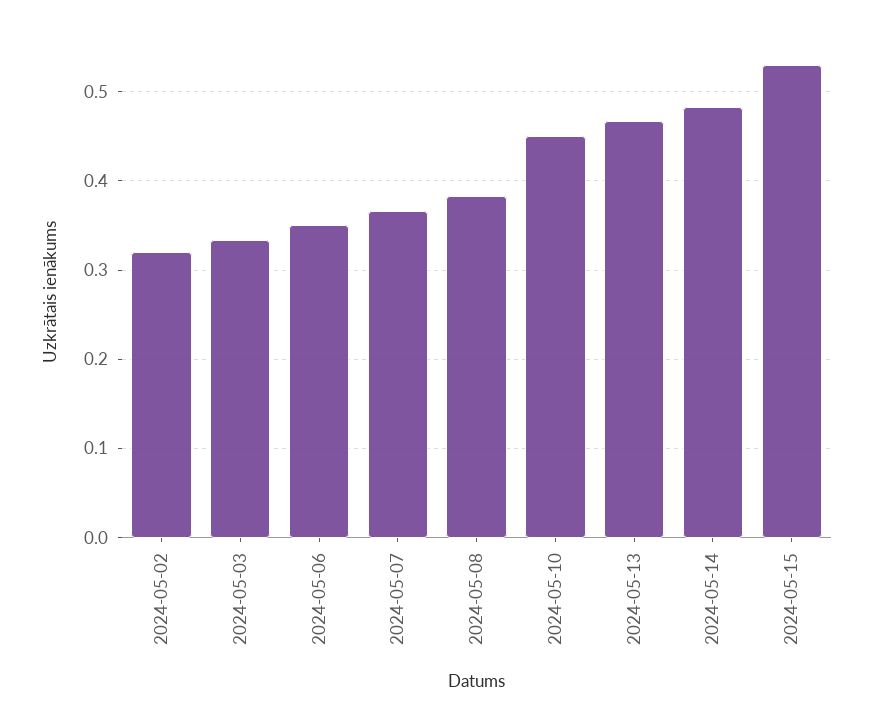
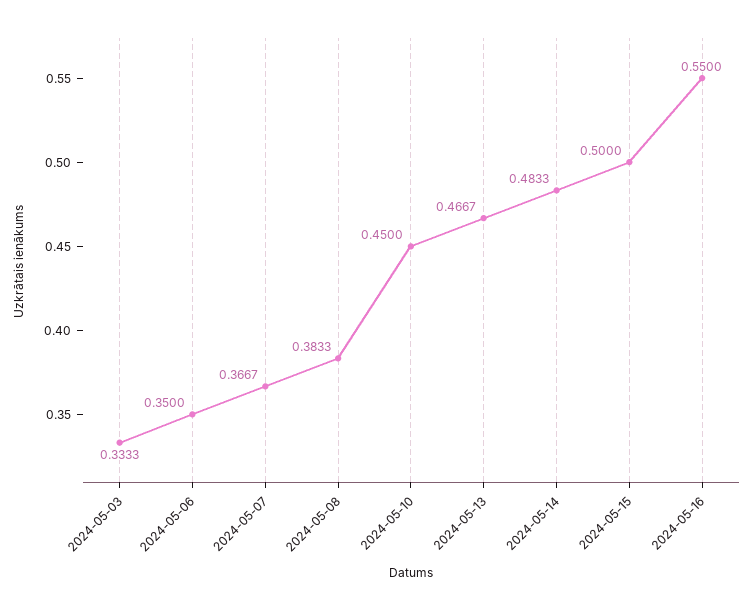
2024-05-02: 0.32 -> none
2024-05-15: 0.53 -> 0.5
2024-05-16: none -> 0.55

